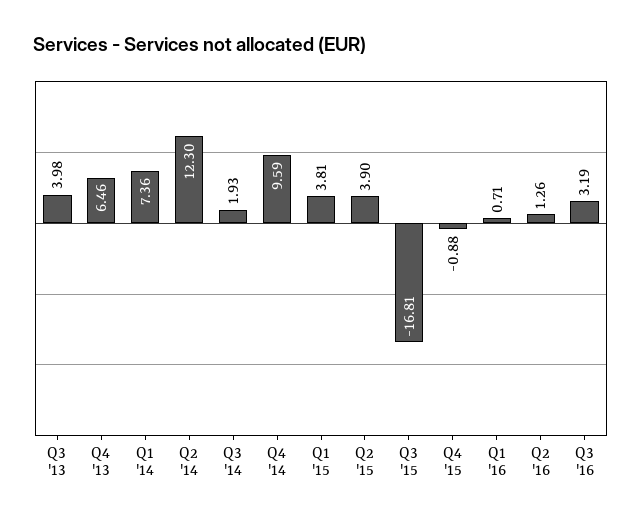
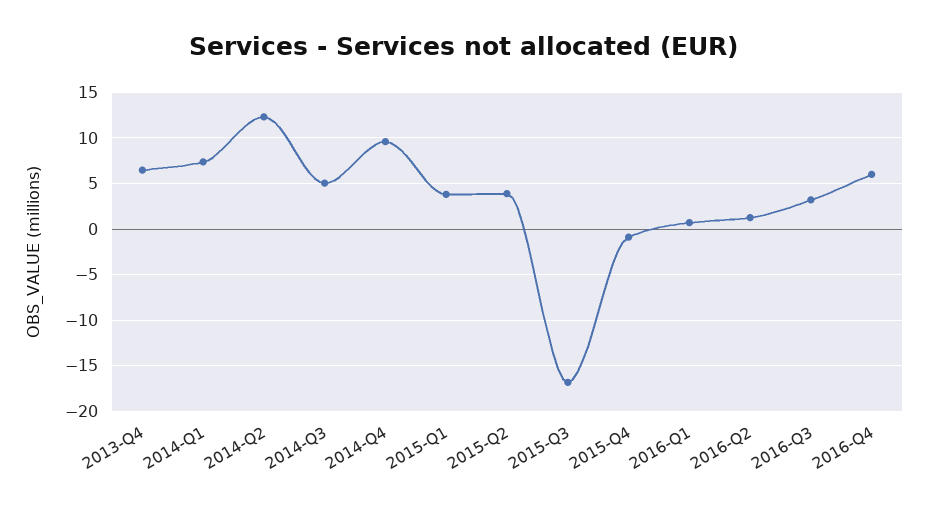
Q3 '13: 3.98 -> none
Q3 '14: 1.93 -> 5
2016-Q4: none -> 6

